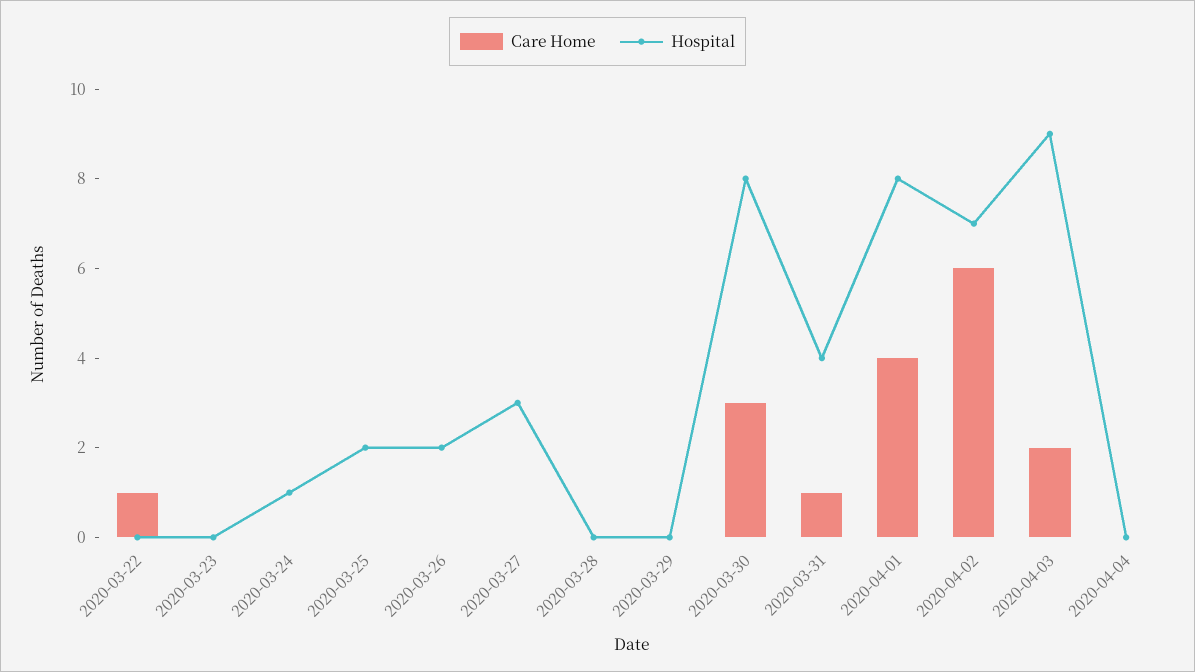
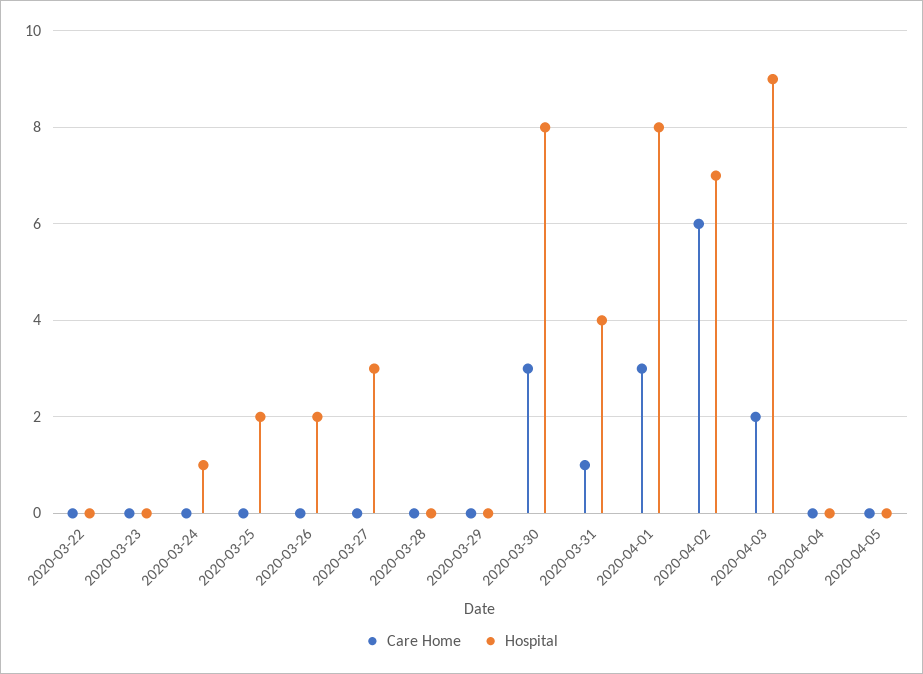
Care Home, 2020-03-22: 1 -> 0
Care Home, 2020-04-01: 4 -> 3
Care Home, 2020-04-05: none -> 0
Hospital, 2020-04-05: none -> 0

